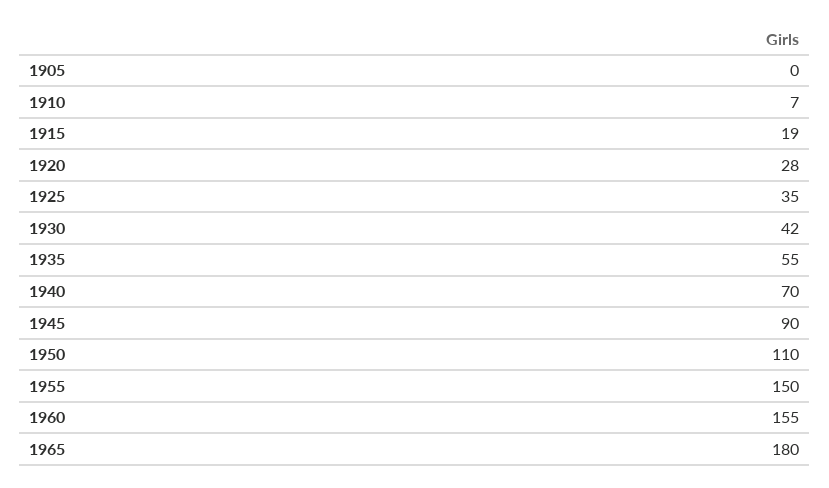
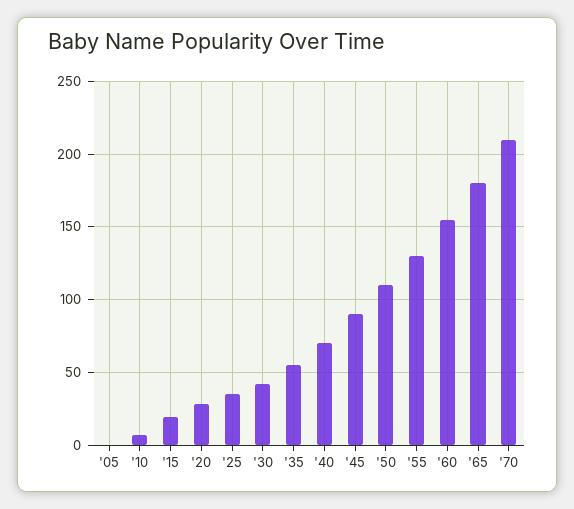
1955: 150 -> 130
'70: none -> 210

